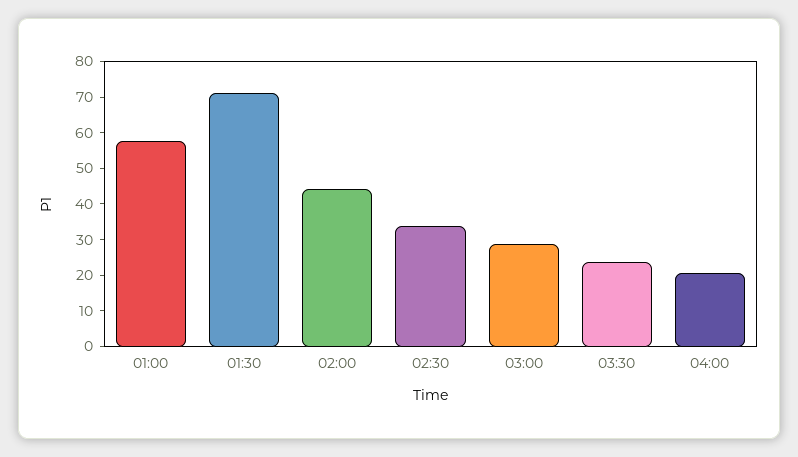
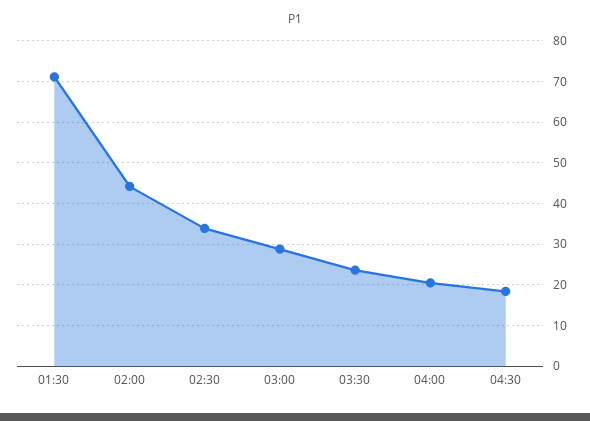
01:00: 57.5 -> none
04:30: none -> 18

